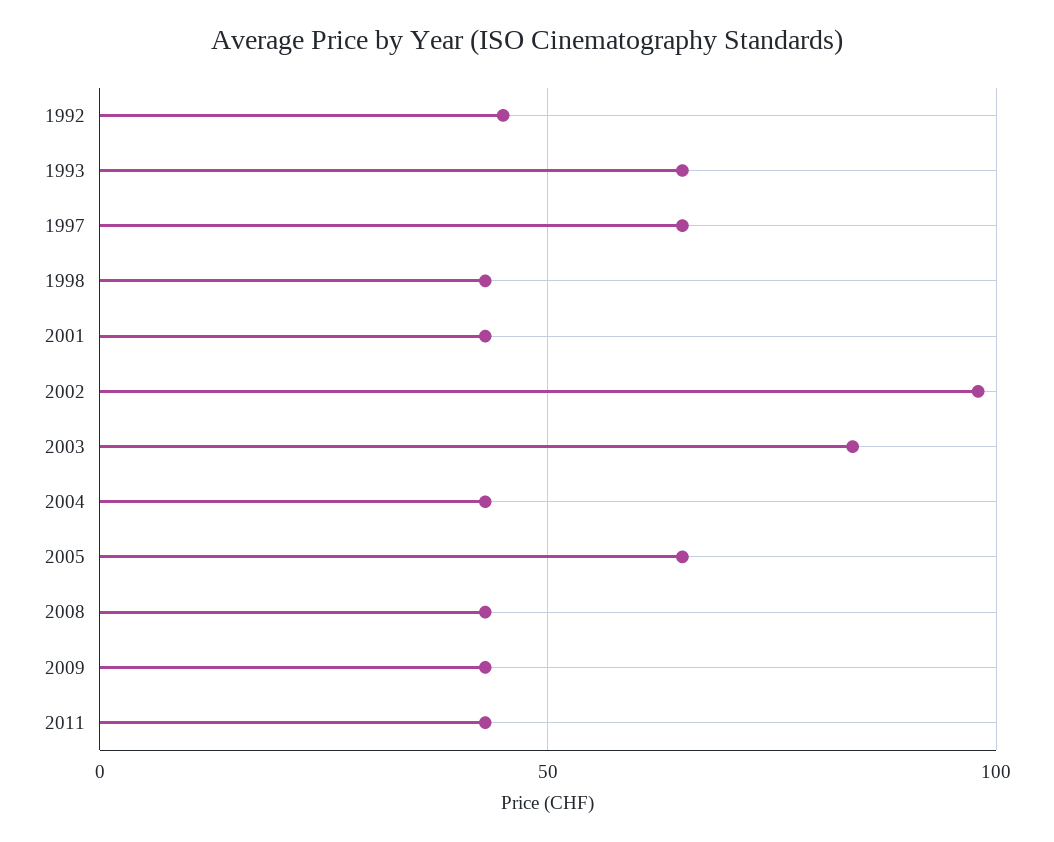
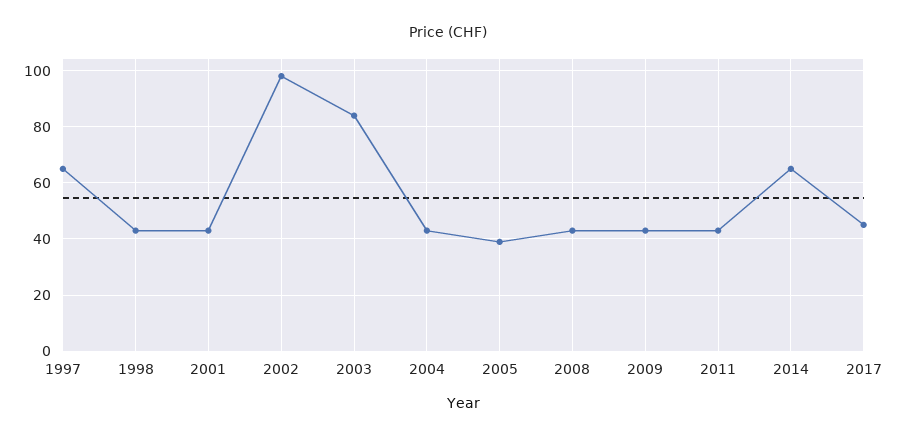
1992: 45 -> none
1993: 65 -> none
2005: 65 -> 40
2014: none -> 65
2017: none -> 45

